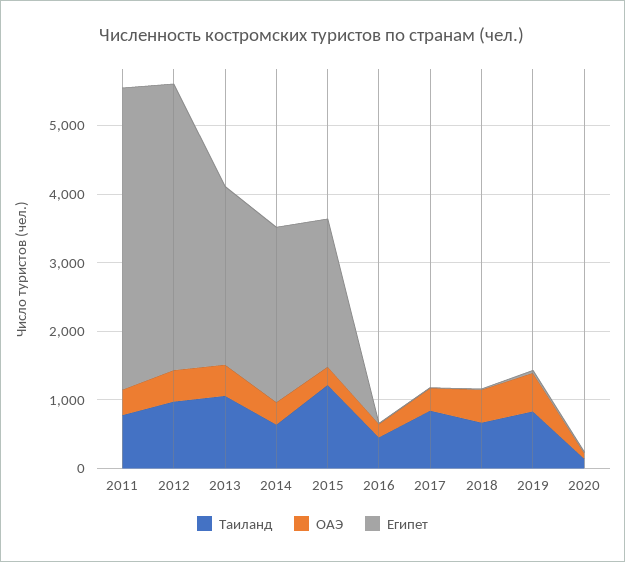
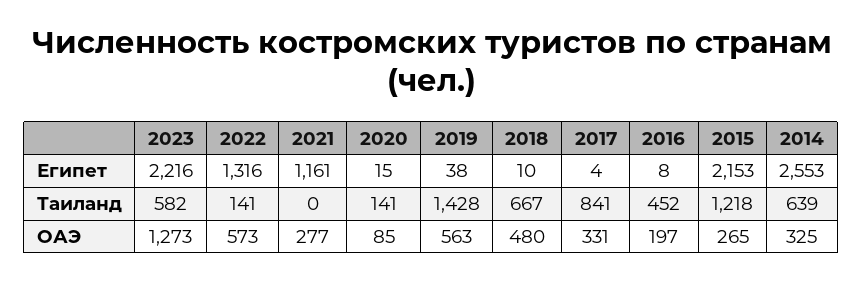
Таиланд, 2011: 800 -> none
ОАЭ, 2011: 400 -> none
Египет, 2011: 4400 -> none
Таиланд, 2012: 1000 -> none
ОАЭ, 2012: 400 -> none
Египет, 2012: 4200 -> none
Таиланд, 2013: 1000 -> none
ОАЭ, 2013: 400 -> none
Египет, 2013: 2600 -> none
Таиланд, 2019: 800 -> 1428
Египет, 2023: none -> 2216
Египет, 2022: none -> 1316
Египет, 2021: none -> 1161
Таиланд, 2023: none -> 582
Таиланд, 2022: none -> 141
Таиланд, 2021: none -> 0
ОАЭ, 2023: none -> 1273
ОАЭ, 2022: none -> 573
ОАЭ, 2021: none -> 277

